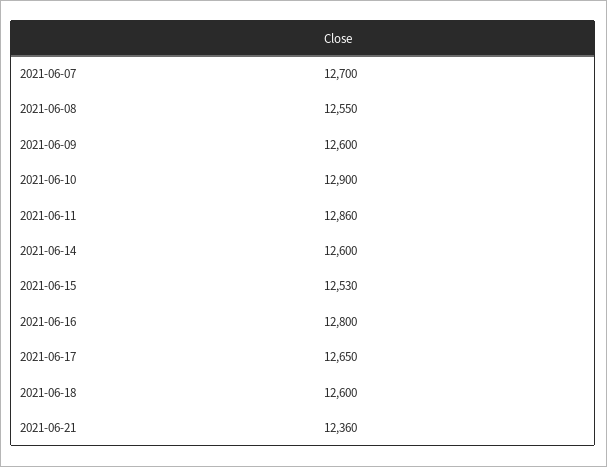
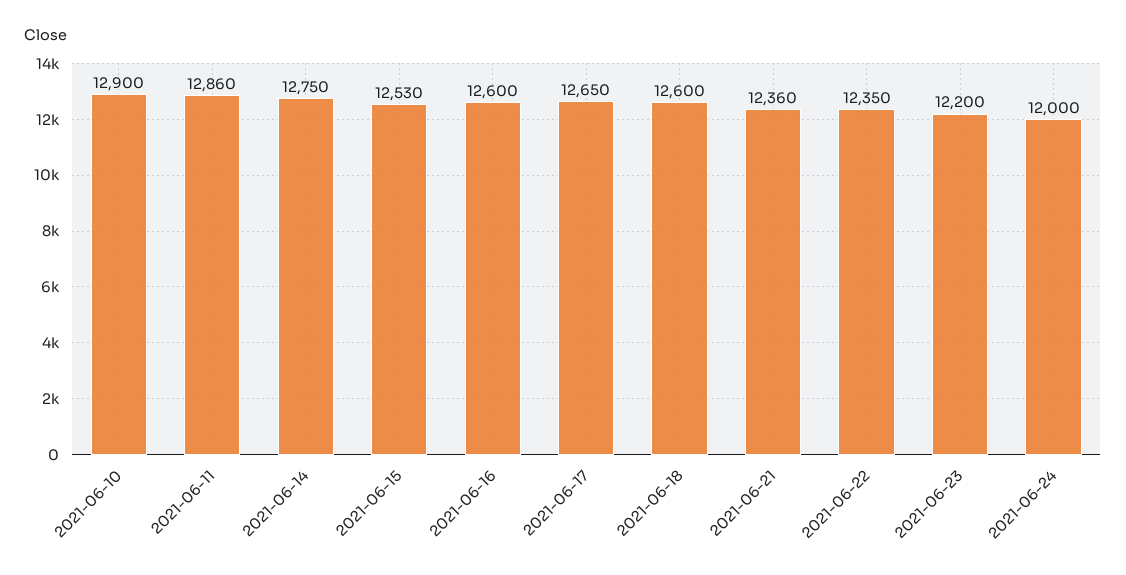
2021-06-07: 12700 -> none
2021-06-08: 12550 -> none
2021-06-09: 12600 -> none
2021-06-14: 12600 -> 12750
2021-06-16: 12800 -> 12600
2021-06-22: none -> 12350
2021-06-23: none -> 12200
2021-06-24: none -> 12000

